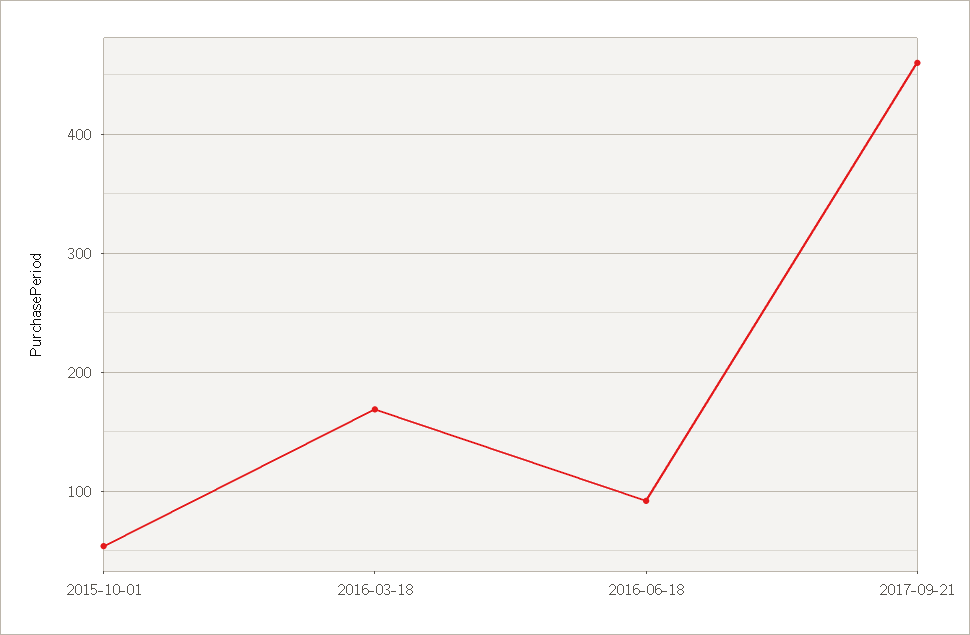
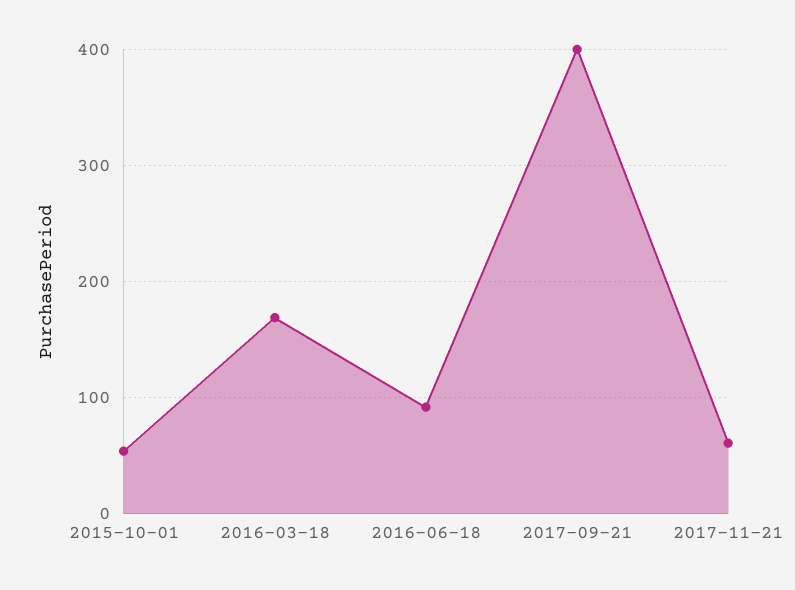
2017-09-21: 460 -> 400
2017-11-21: none -> 60

